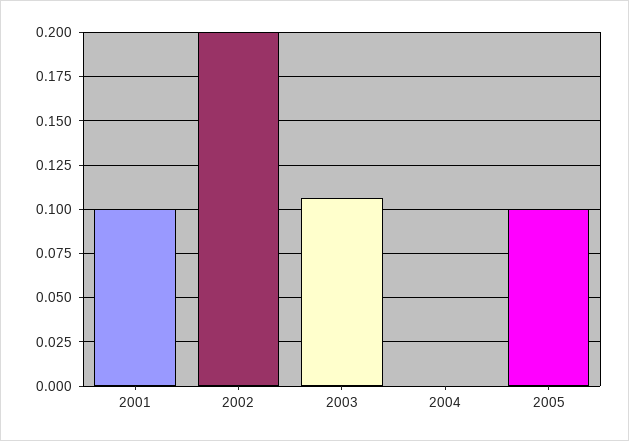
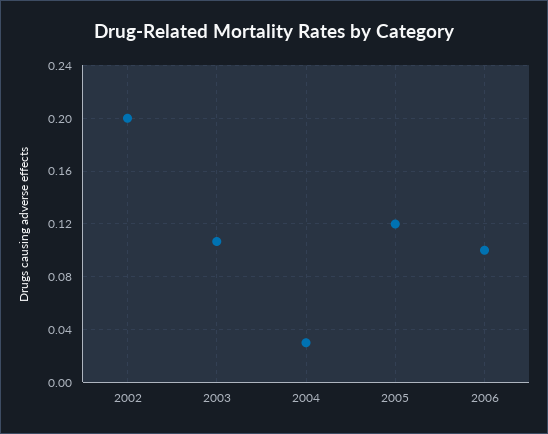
2001: 0.1 -> none
2004: 0 -> 0.03
2005: 0.1 -> 0.12
2006: none -> 0.1

